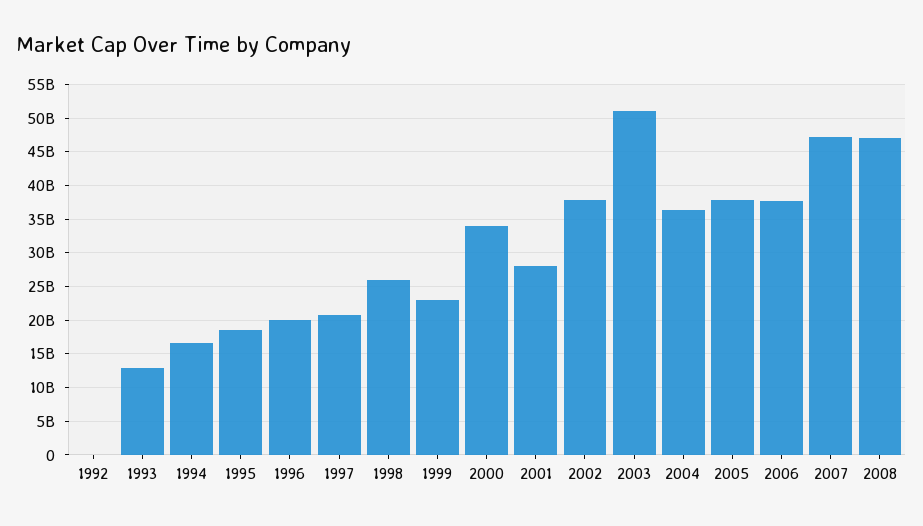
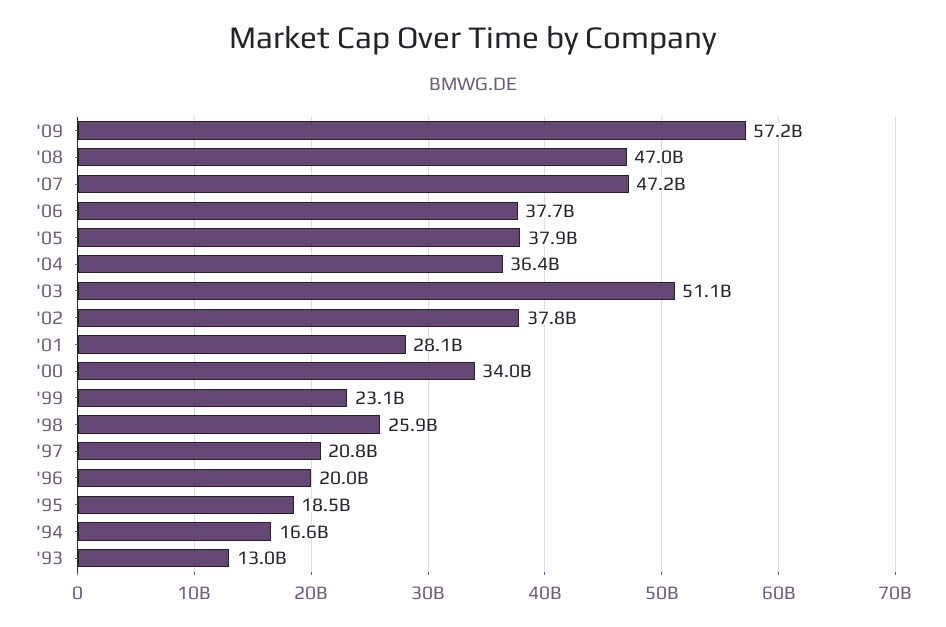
1992: 0 -> none
'09: none -> 57200000000

